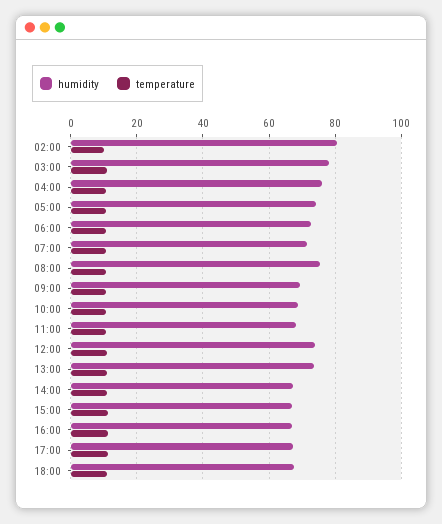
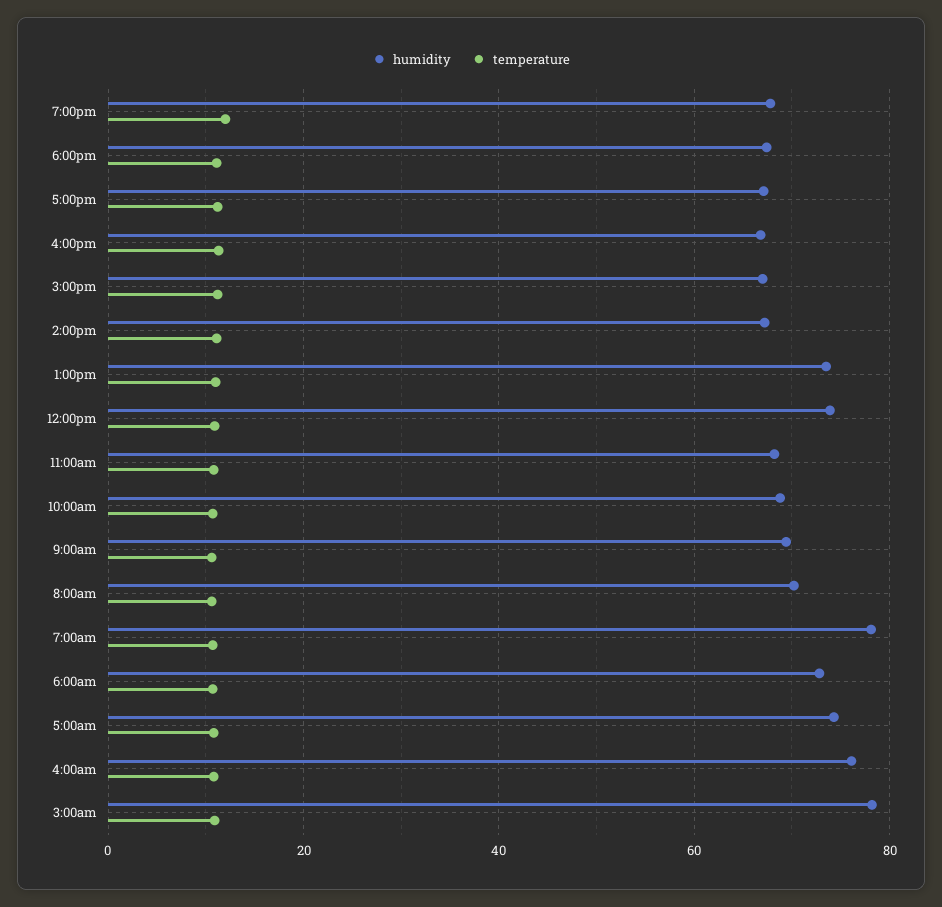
humidity, 02:00: 80 -> none
temperature, 02:00: 10 -> none
humidity, 07:00: 72 -> 78
humidity, 08:00: 76 -> 70
humidity, 7:00pm: none -> 68
temperature, 7:00pm: none -> 12

